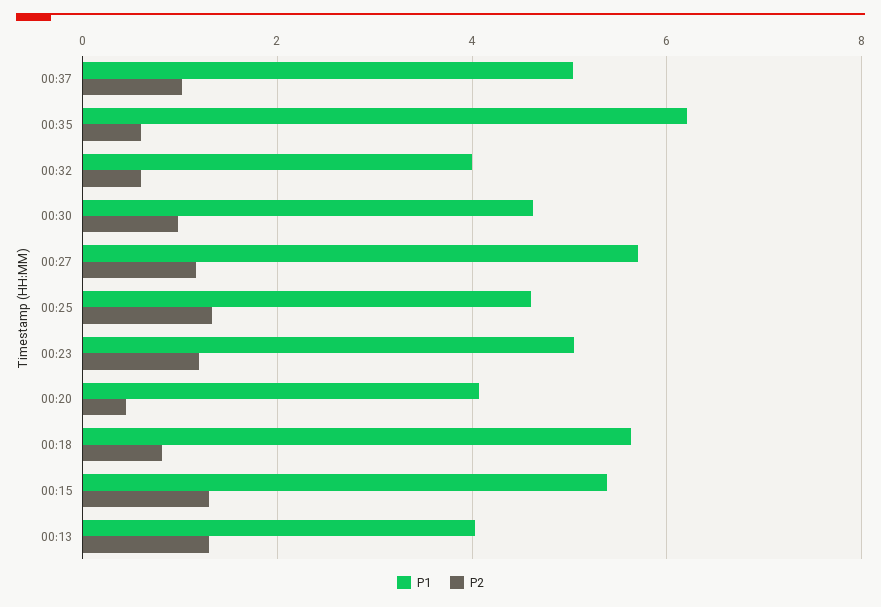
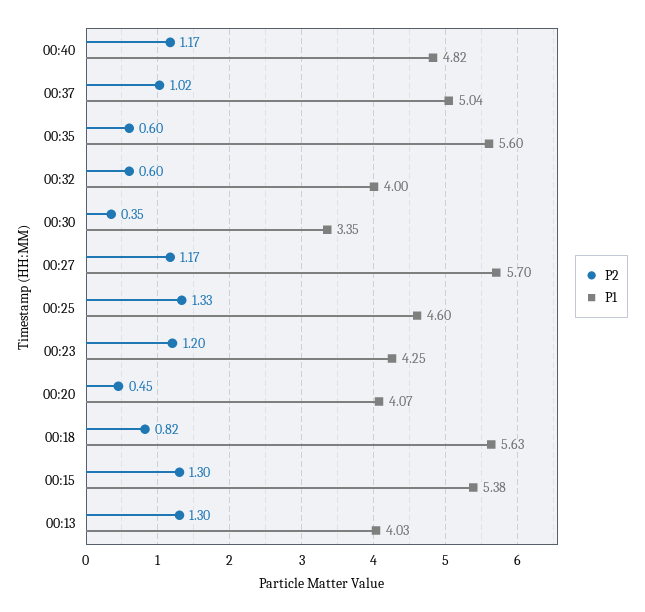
P1, 00:35: 6.2 -> 5.6
P1, 00:30: 4.6 -> 3.35
P2, 00:30: 1 -> 0.35
P1, 00:23: 5 -> 4.25
P2, 00:40: none -> 1.17
P1, 00:40: none -> 4.82

